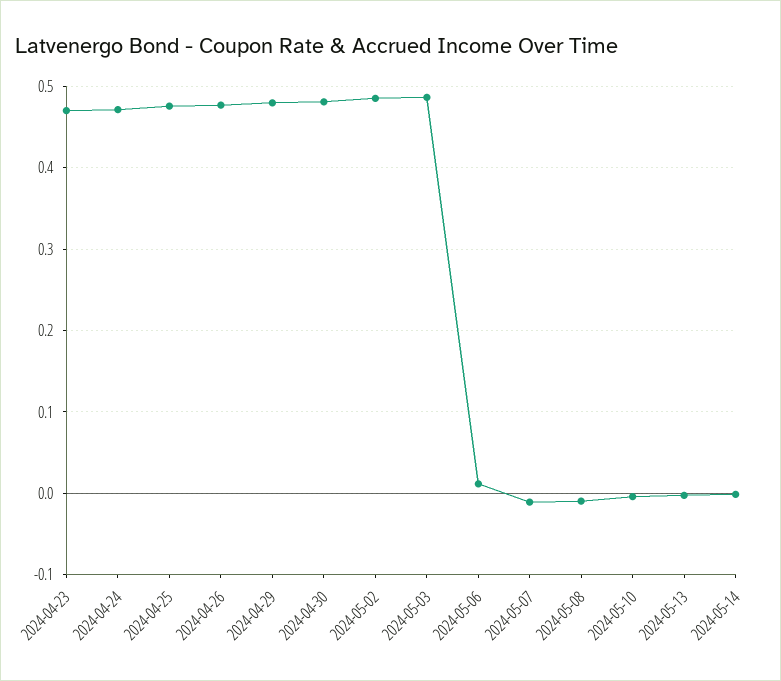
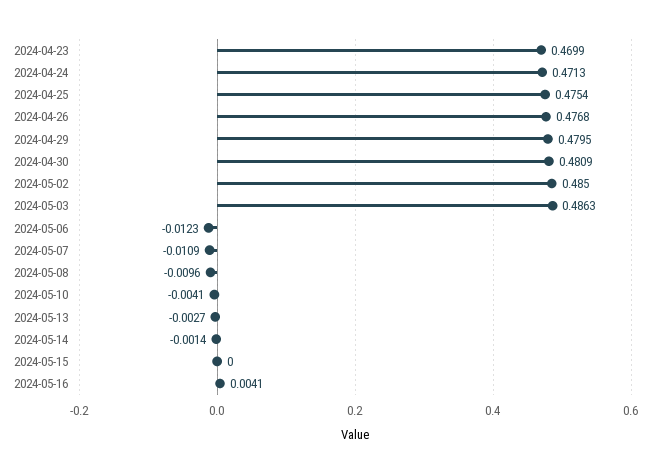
2024-05-06: 0.01 -> -0.0123
2024-05-15: none -> 0
2024-05-16: none -> 0.0041

